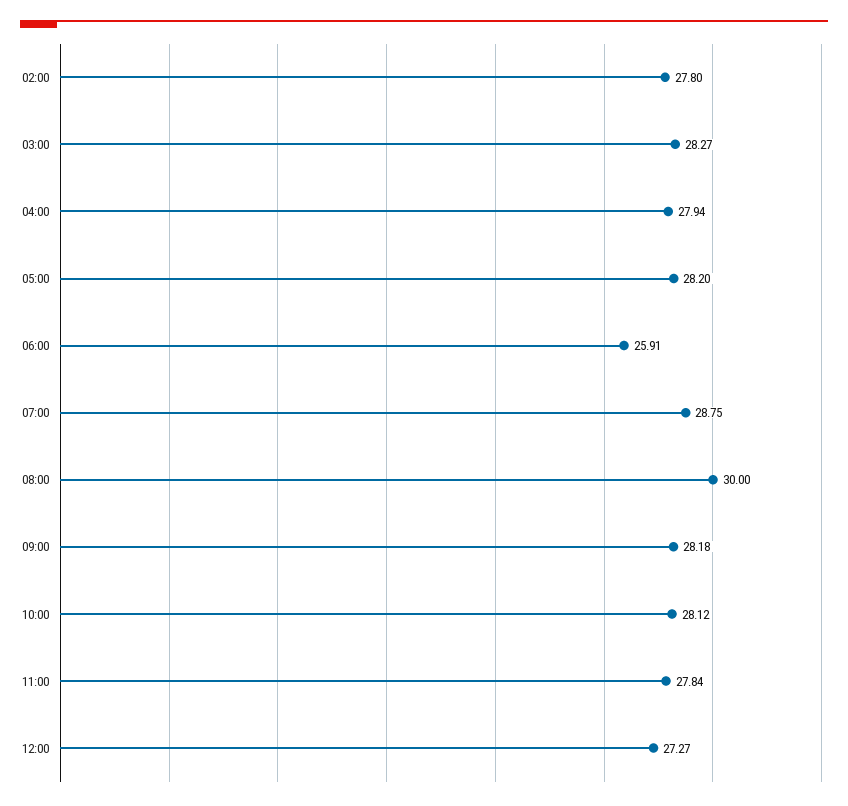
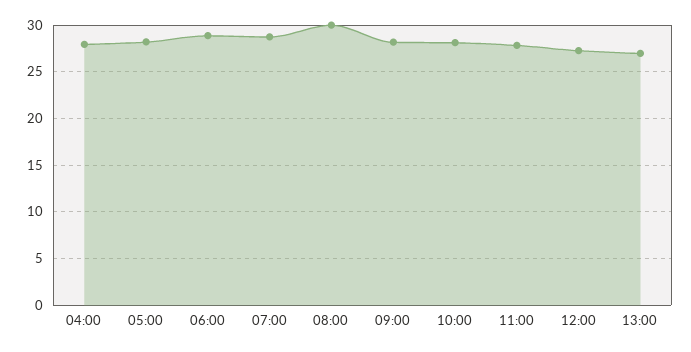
02:00: 27.8 -> none
03:00: 28.27 -> none
06:00: 25.91 -> 29
13:00: none -> 27

